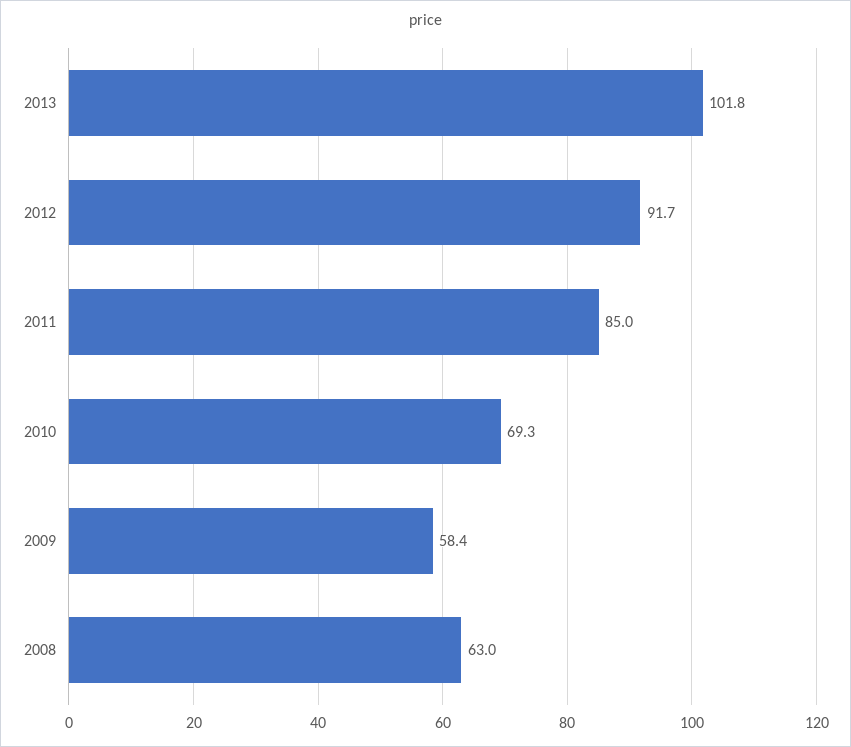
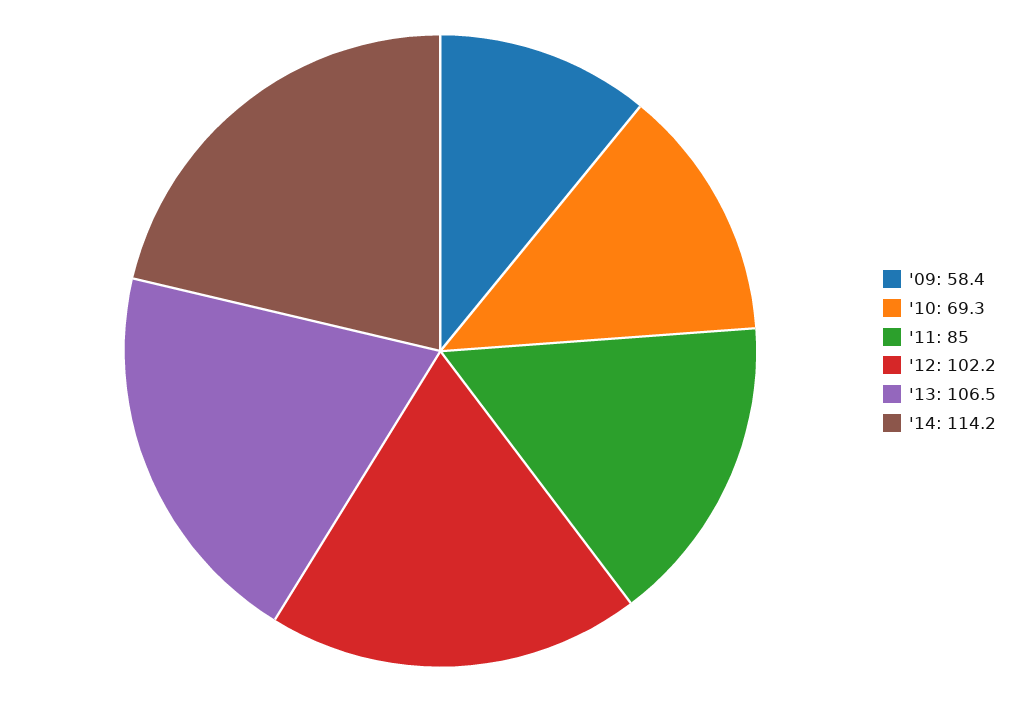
2013: 101.8 -> 106.5
2012: 91.7 -> 102.2
2008: 63 -> none
'14: none -> 114.2

